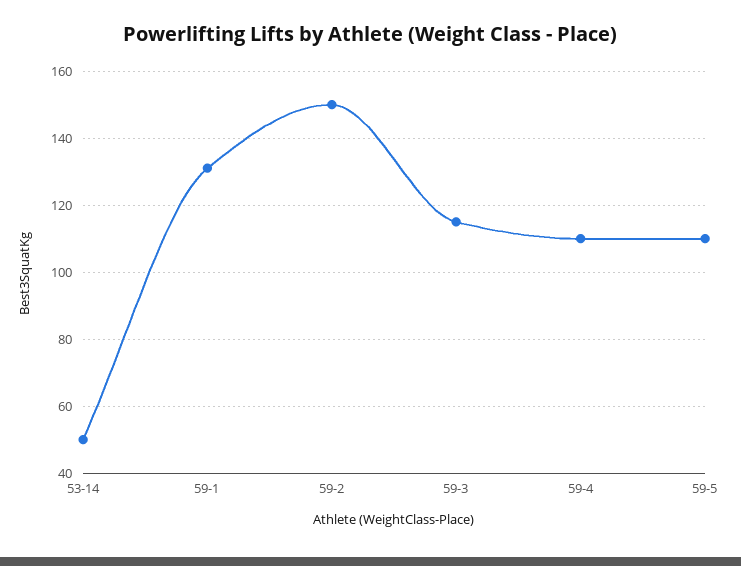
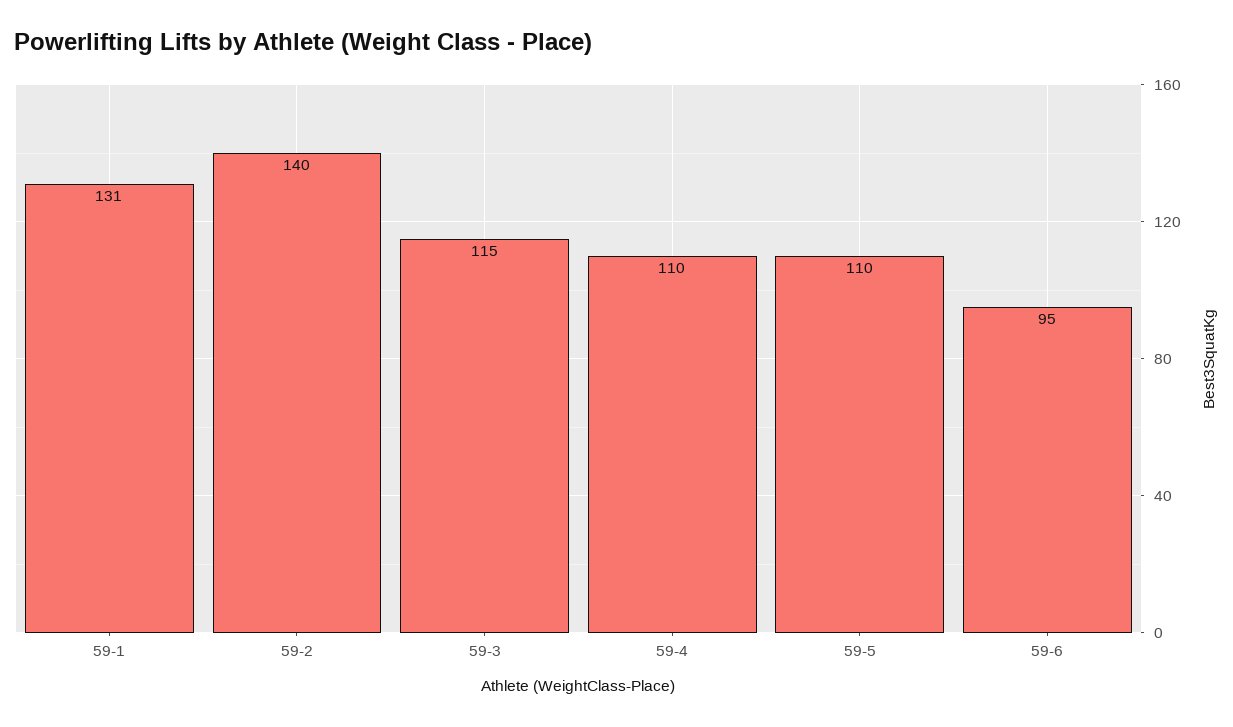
53-14: 50 -> none
59-2: 150 -> 140
59-6: none -> 95

